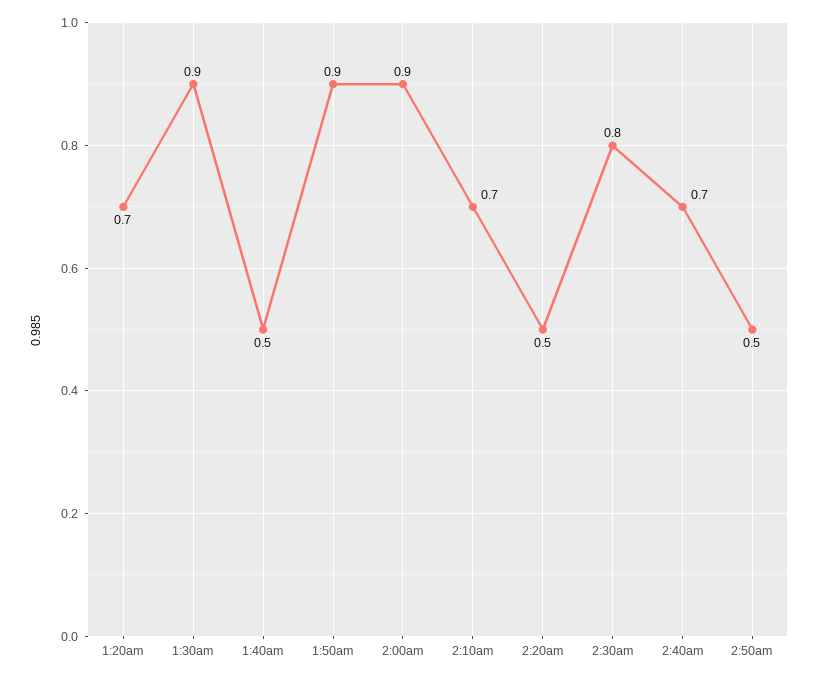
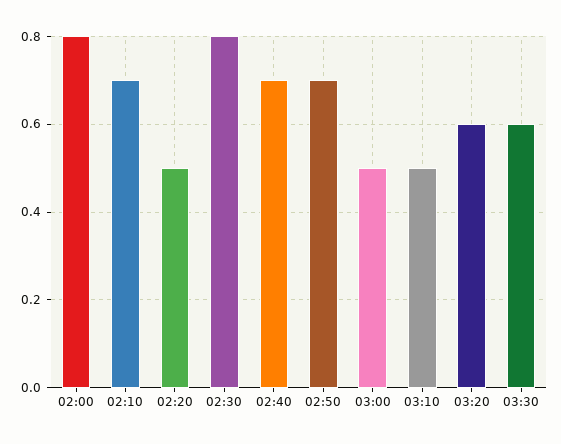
1:20am: 0.7 -> none
1:30am: 0.9 -> none
1:40am: 0.5 -> none
1:50am: 0.9 -> none
2:00am: 0.9 -> 0.8
2:50am: 0.5 -> 0.7
03:00: none -> 0.5
03:10: none -> 0.5
03:20: none -> 0.6
03:30: none -> 0.6

